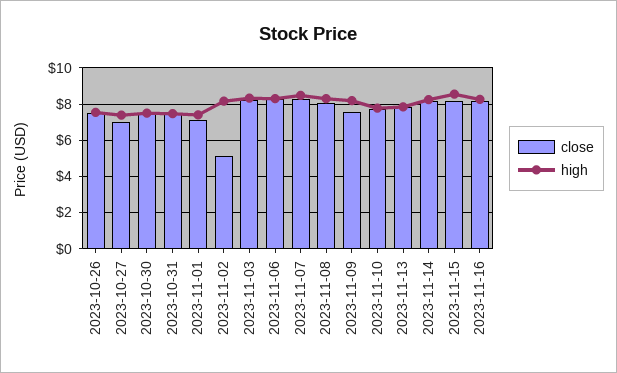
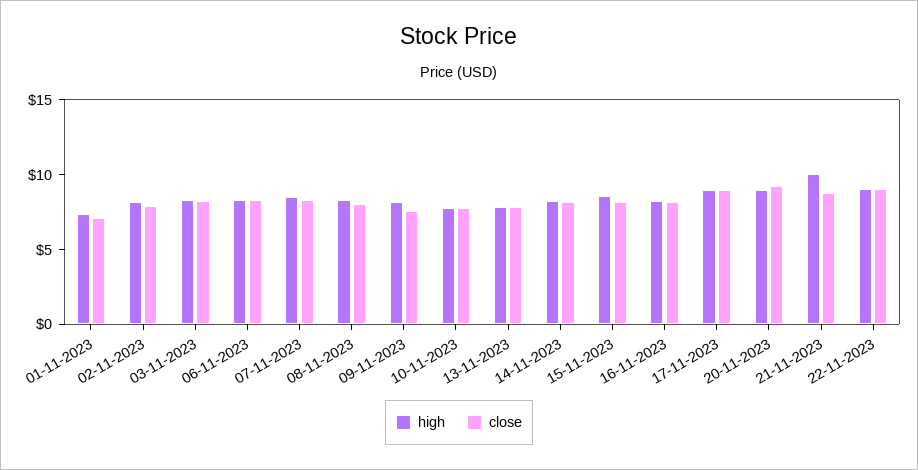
close, 2023-10-26: 7.5 -> none
high, 2023-10-26: 7.5 -> none
close, 2023-10-27: 7 -> none
high, 2023-10-27: 7.5 -> none
close, 2023-10-30: 7.5 -> none
high, 2023-10-30: 7.5 -> none
close, 2023-10-31: 7.5 -> none
high, 2023-10-31: 7.5 -> none
close, 2023-11-02: 5 -> 8
high, 17-11-2023: none -> 9
close, 17-11-2023: none -> 9
high, 20-11-2023: none -> 9
close, 20-11-2023: none -> 9
high, 21-11-2023: none -> 10
close, 21-11-2023: none -> 9
high, 22-11-2023: none -> 9
close, 22-11-2023: none -> 9

